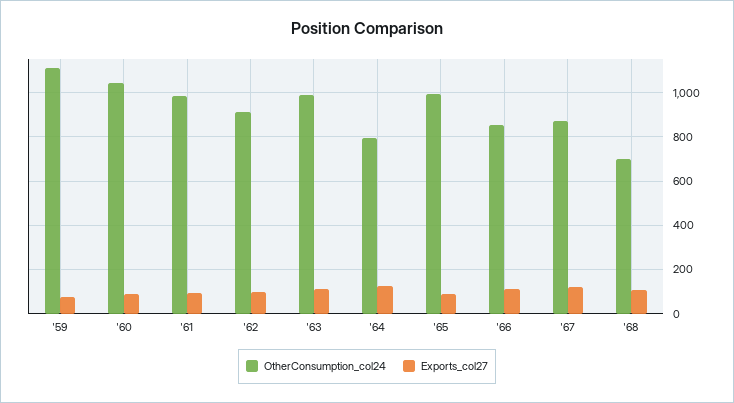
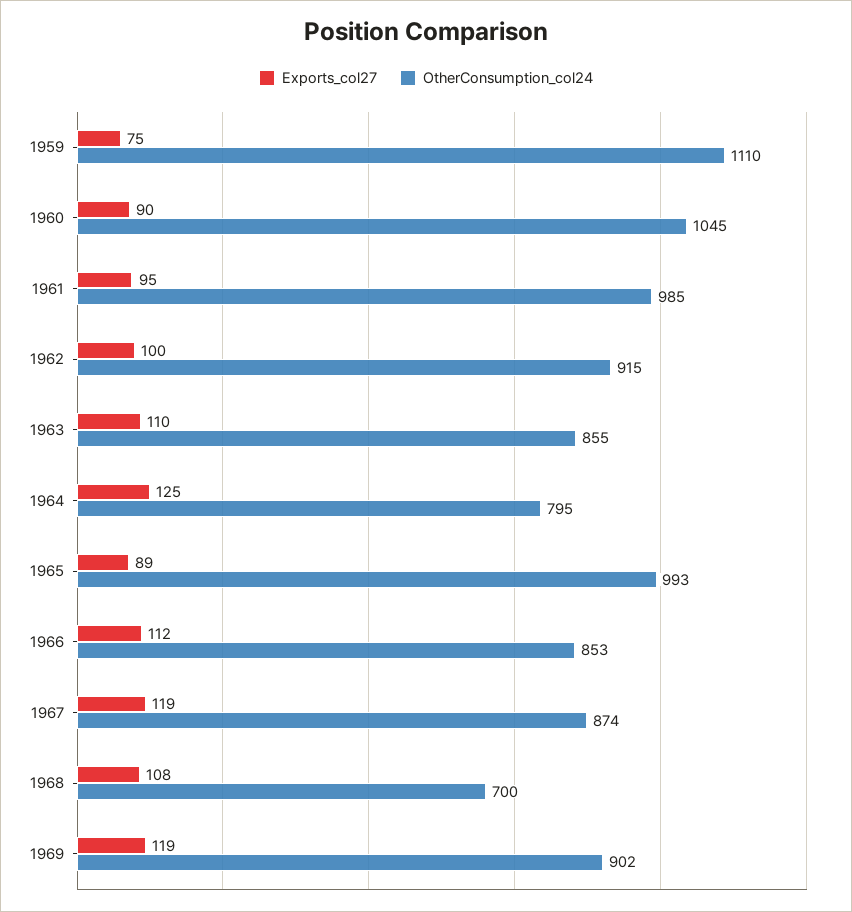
OtherConsumption_col24, '63: 1000 -> 855
Exports_col27, 1969: none -> 119
OtherConsumption_col24, 1969: none -> 902

